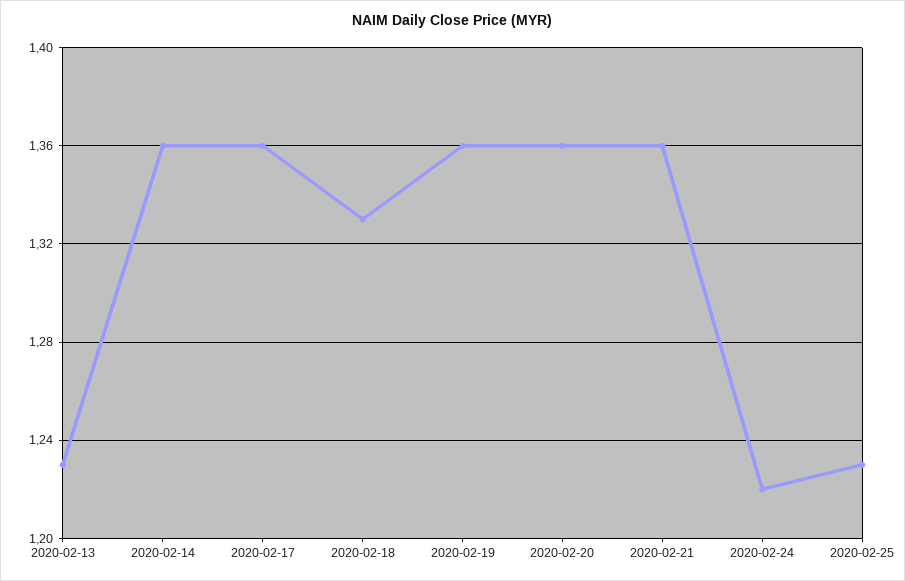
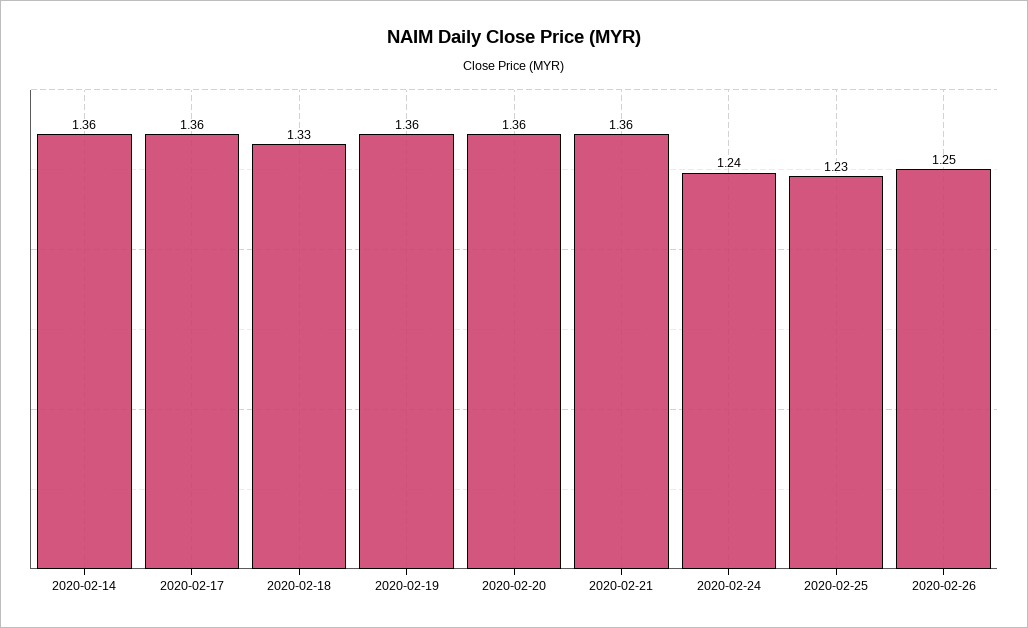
2020-02-13: 1.23 -> none
2020-02-24: 1.22 -> 1.24
2020-02-26: none -> 1.25

